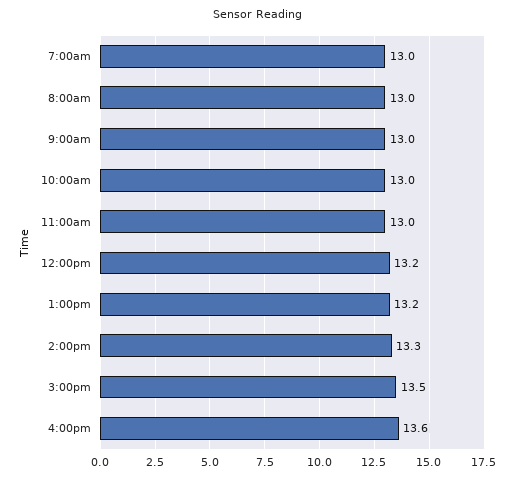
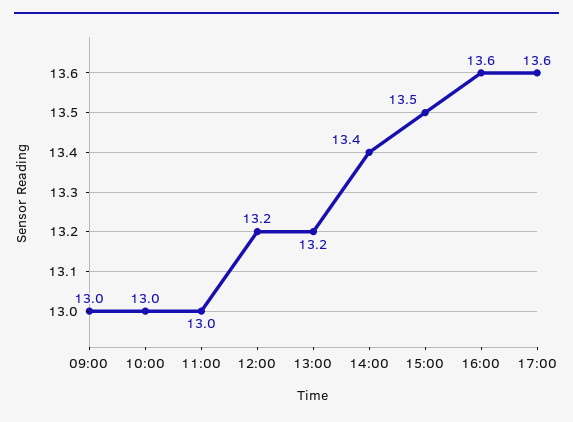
7:00am: 13 -> none
8:00am: 13 -> none
2:00pm: 13.3 -> 13.4
17:00: none -> 13.6

